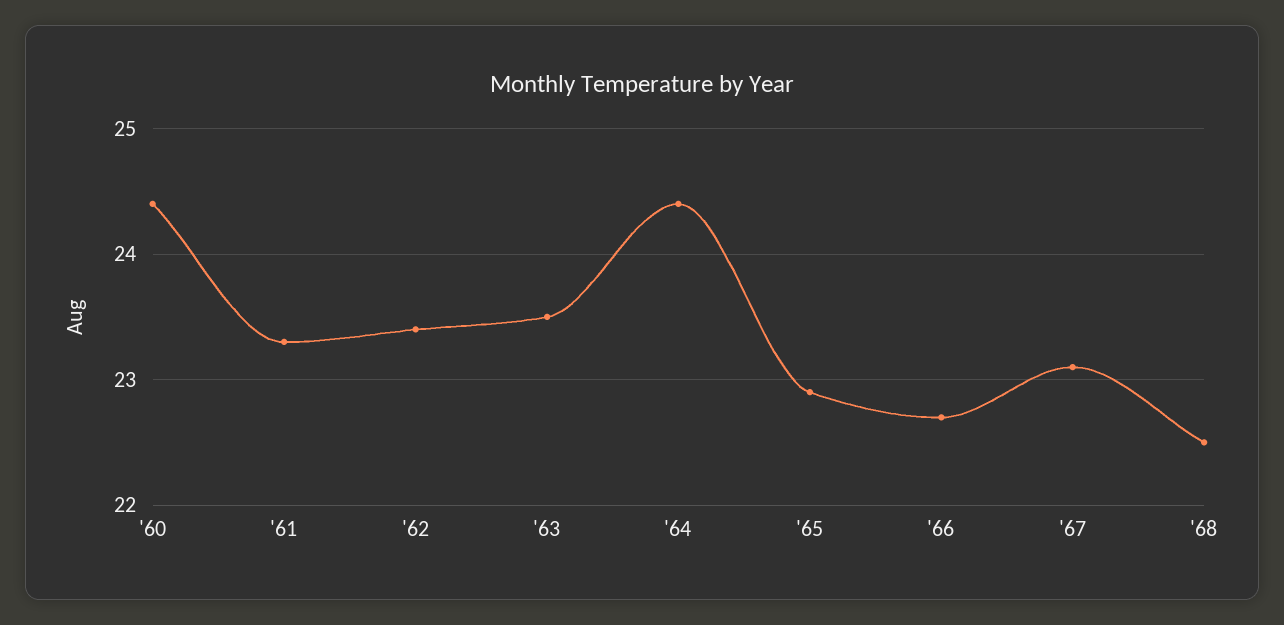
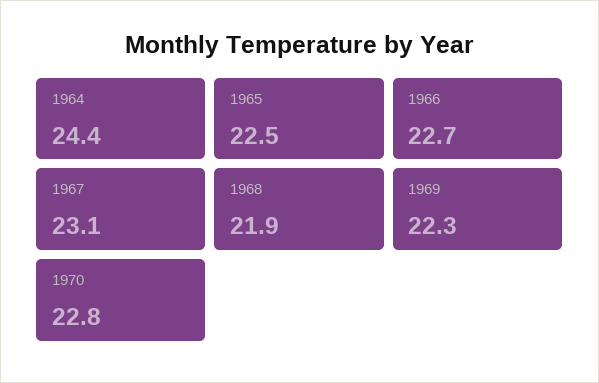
'60: 24.4 -> none
'61: 23.3 -> none
'62: 23.4 -> none
'63: 23.5 -> none
'65: 22.9 -> 22.5
'68: 22.5 -> 21.9
1969: none -> 22.3
1970: none -> 22.8

